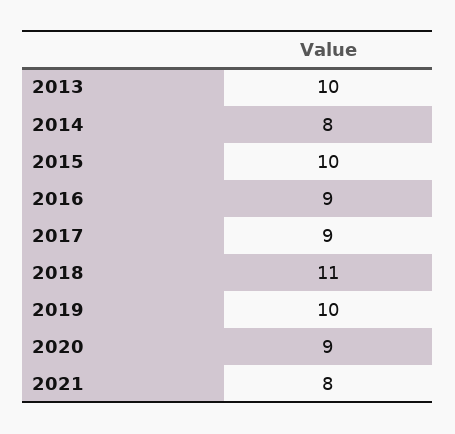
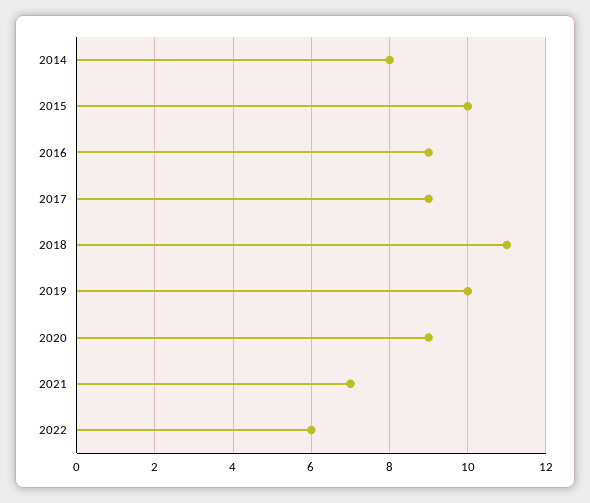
2013: 10 -> none
2021: 8 -> 7
2022: none -> 6

